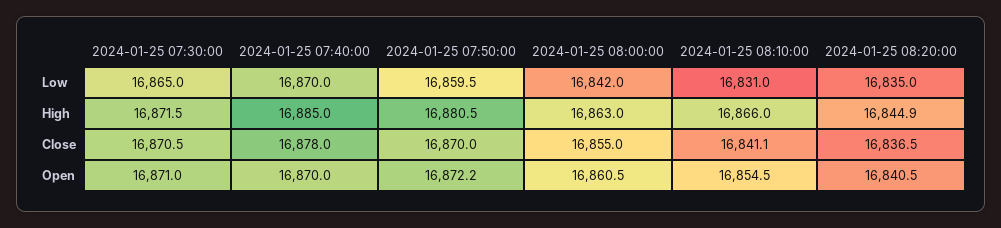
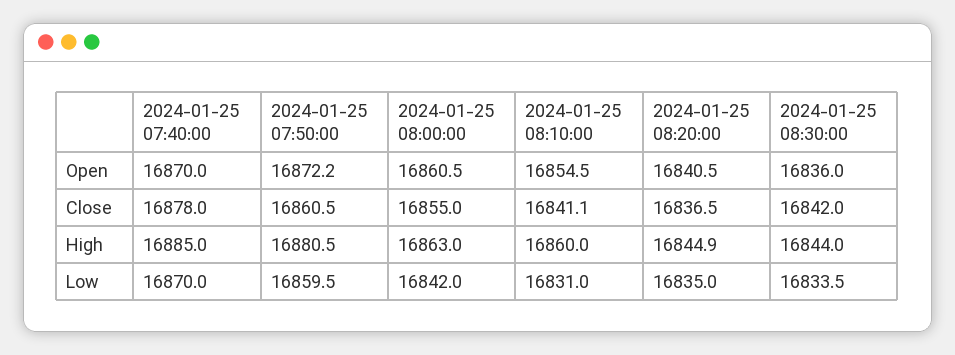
2024-01-25 07:30:00, Low: 16865 -> none
2024-01-25 07:30:00, High: 16871.5 -> none
2024-01-25 08:10:00, High: 16866 -> 16860
2024-01-25 07:30:00, Close: 16870.5 -> none
2024-01-25 07:50:00, Close: 16870 -> 16860.5
2024-01-25 07:30:00, Open: 16871 -> none
2024-01-25 08:30:00, Open: none -> 16836
2024-01-25 08:30:00, Close: none -> 16842
2024-01-25 08:30:00, High: none -> 16844
2024-01-25 08:30:00, Low: none -> 16833.5

